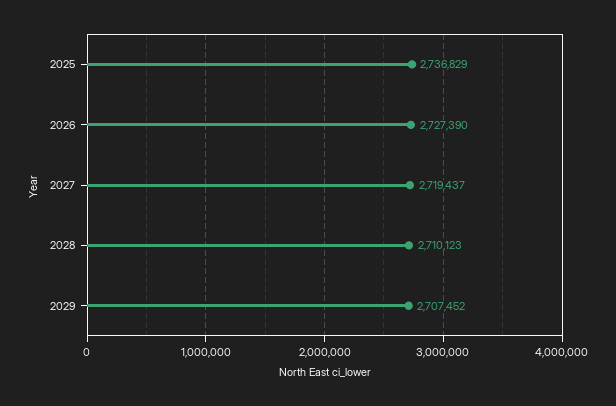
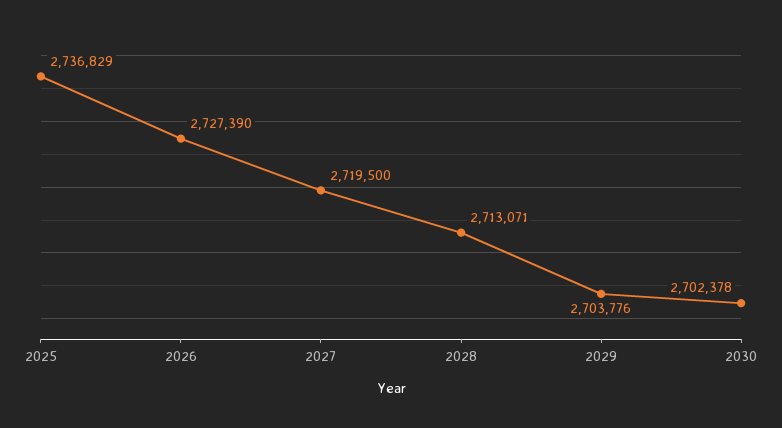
2027: 2719437 -> 2719500
2028: 2710123 -> 2713071
2029: 2707452 -> 2703776
2030: none -> 2702378

